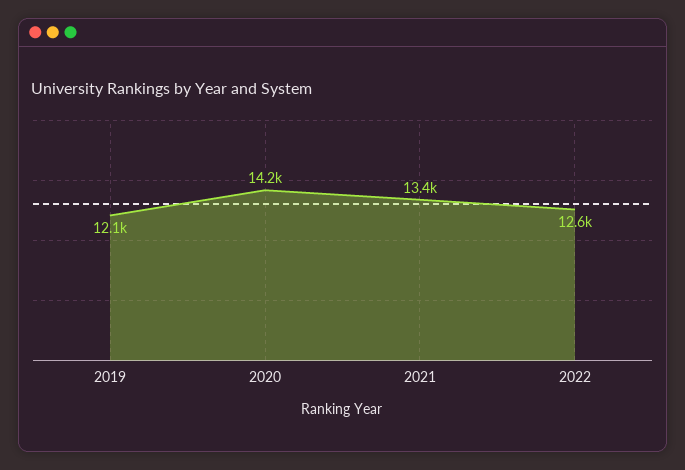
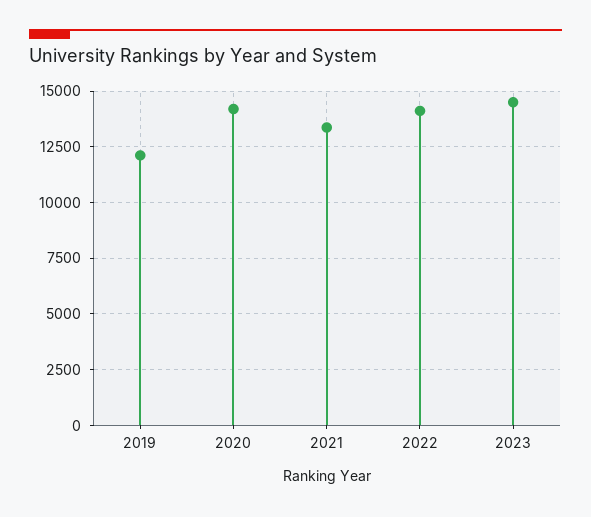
2022: 12600 -> 14000
2023: none -> 14500

